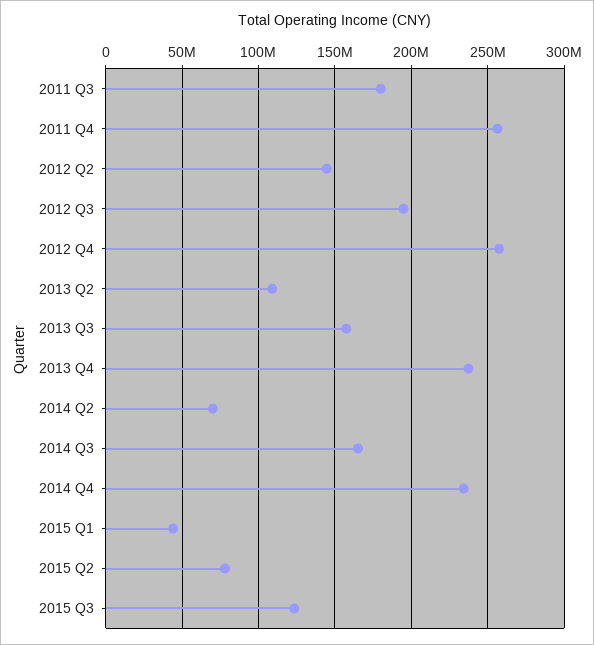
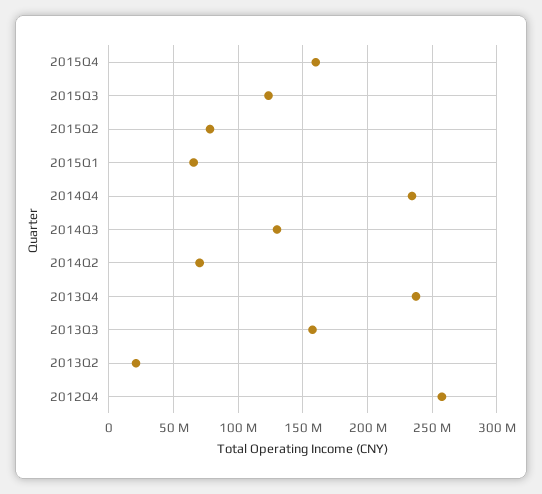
2011 Q3: 180000000 -> none
2011 Q4: 255000000 -> none
2012 Q2: 145000000 -> none
2012 Q3: 195000000 -> none
2013 Q2: 110000000 -> 20000000
2014 Q3: 165000000 -> 130000000
2015 Q1: 45000000 -> 65000000
2015Q4: none -> 160000000

